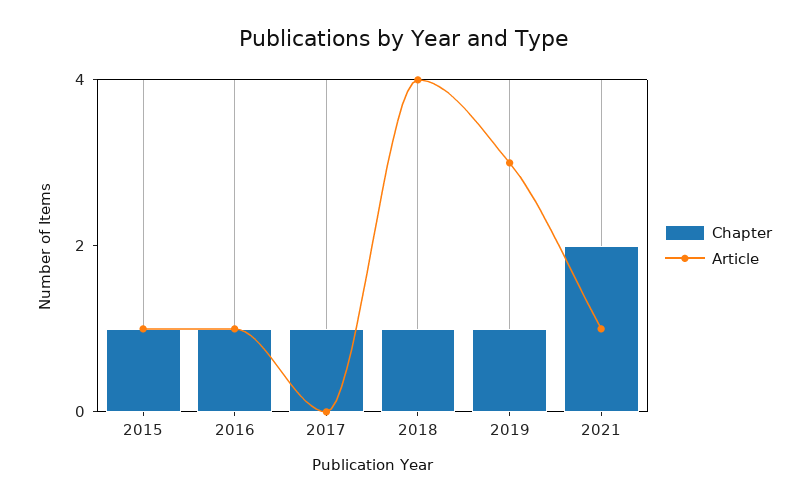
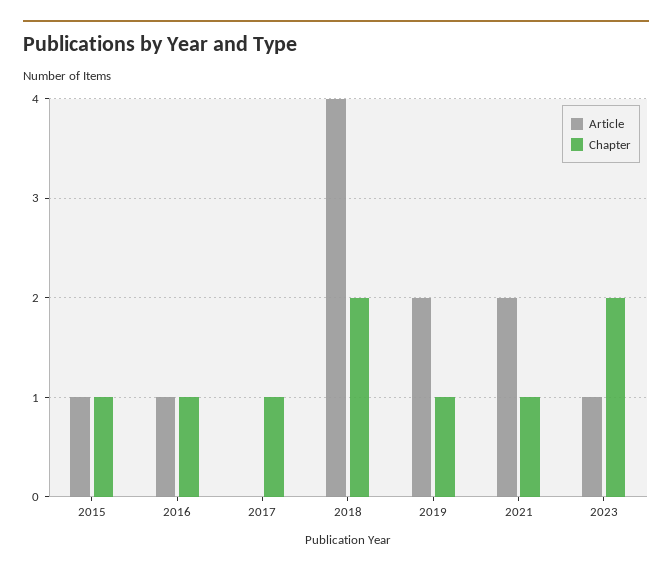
Chapter, 2018: 1 -> 2
Article, 2019: 3 -> 2
Chapter, 2021: 2 -> 1
Article, 2021: 1 -> 2
Article, 2023: none -> 1
Chapter, 2023: none -> 2

